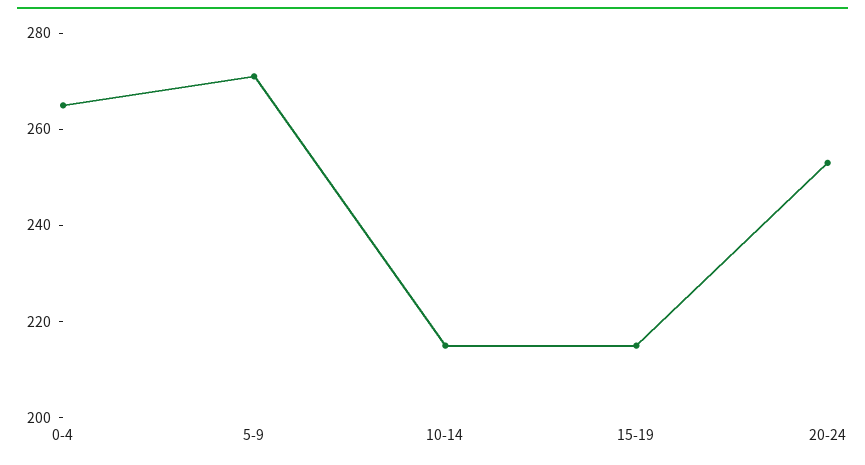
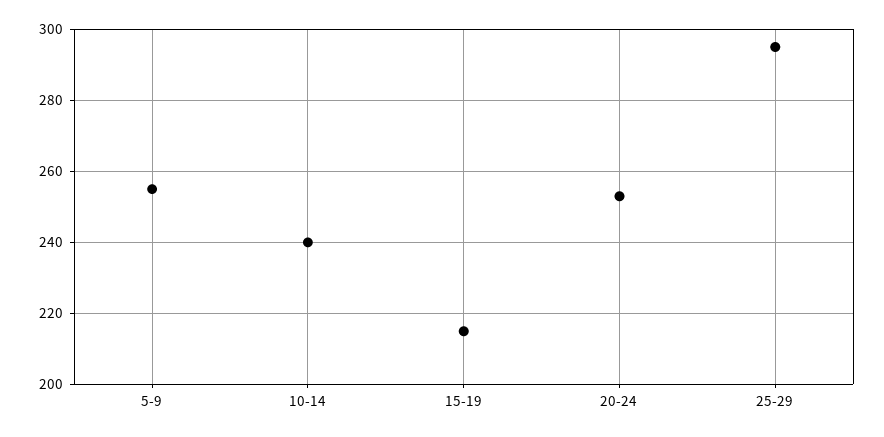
0-4: 265 -> none
5-9: 270 -> 255
10-14: 215 -> 240
25-29: none -> 295

